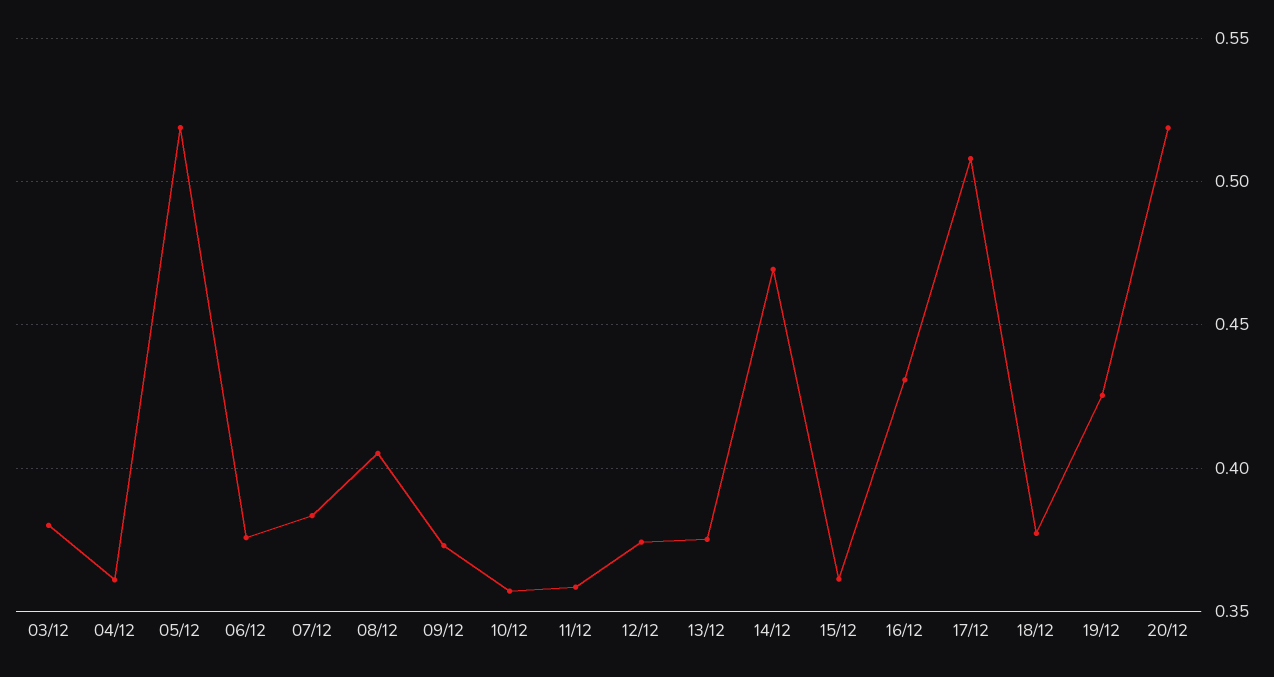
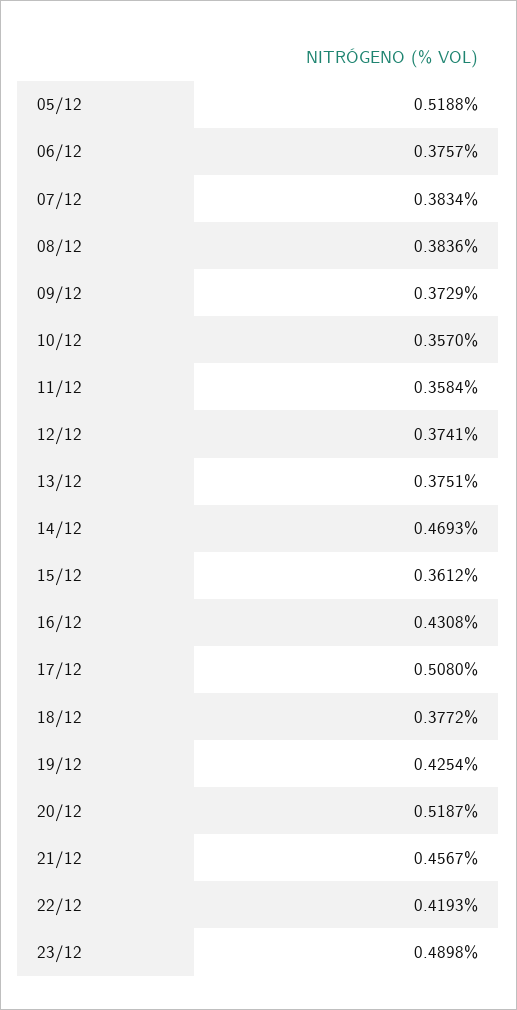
03/12: 0.38 -> none
04/12: 0.36 -> none
08/12: 0.405 -> 0.3836
21/12: none -> 0.4567
22/12: none -> 0.4193
23/12: none -> 0.4898

